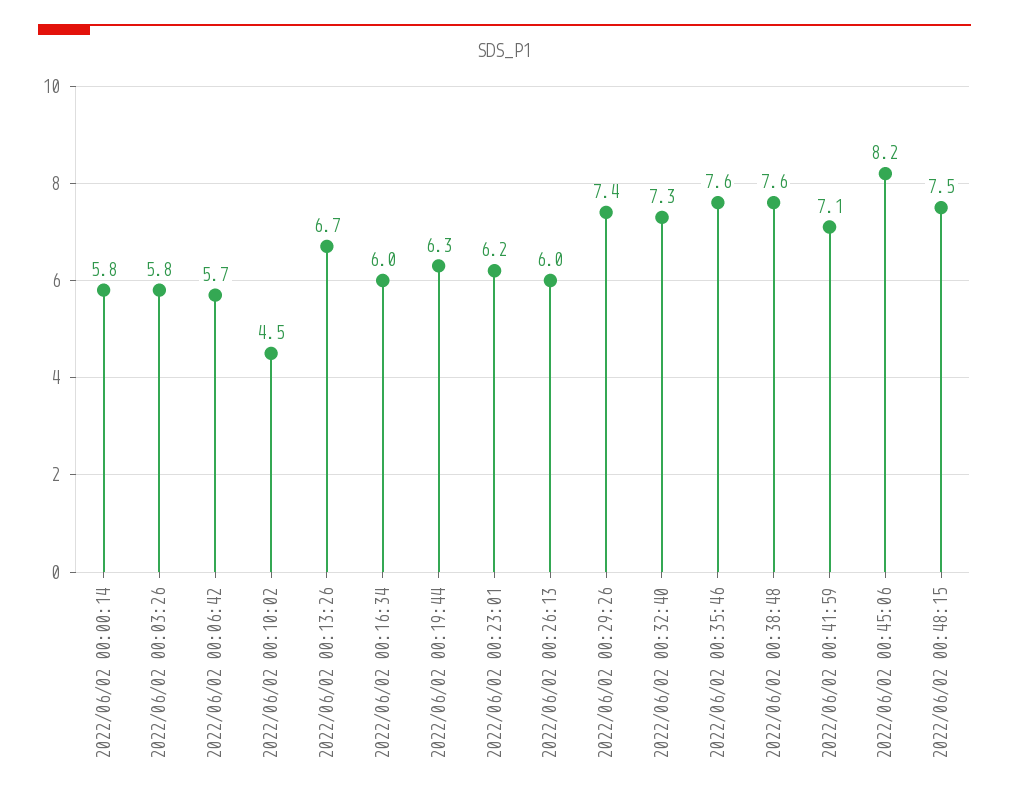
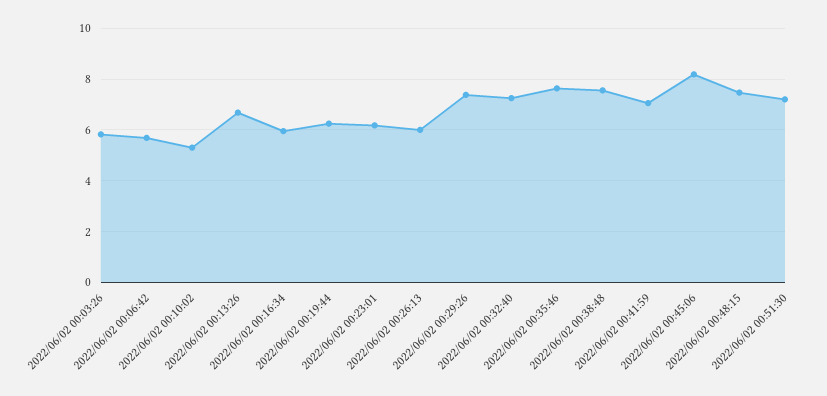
2022/06/02 00:00:14: 5.8 -> none
2022/06/02 00:10:02: 4.5 -> 5.25
2022/06/02 00:51:30: none -> 7.25

